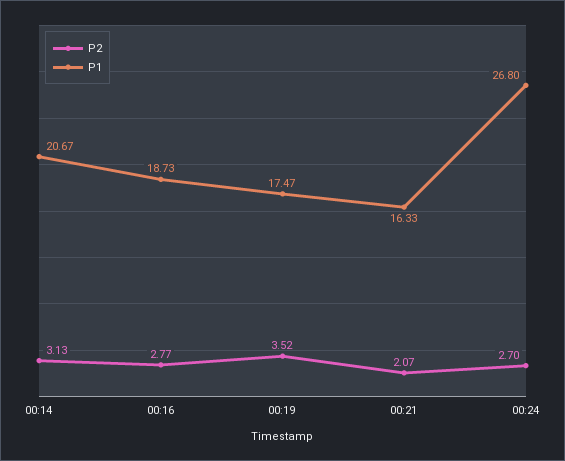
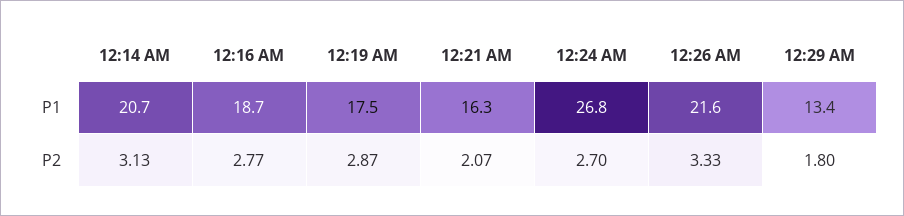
P2, 00:19: 3.52 -> 2.87
P1, 12:26 AM: none -> 21.6
P1, 12:29 AM: none -> 13.4
P2, 12:26 AM: none -> 3.33
P2, 12:29 AM: none -> 1.8

